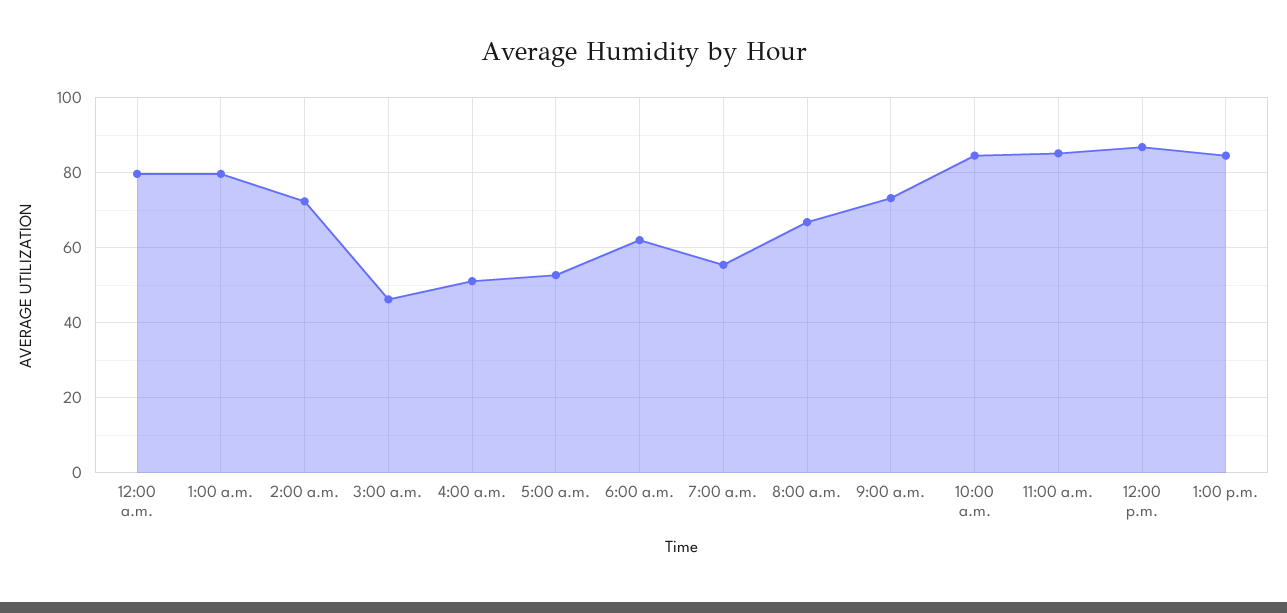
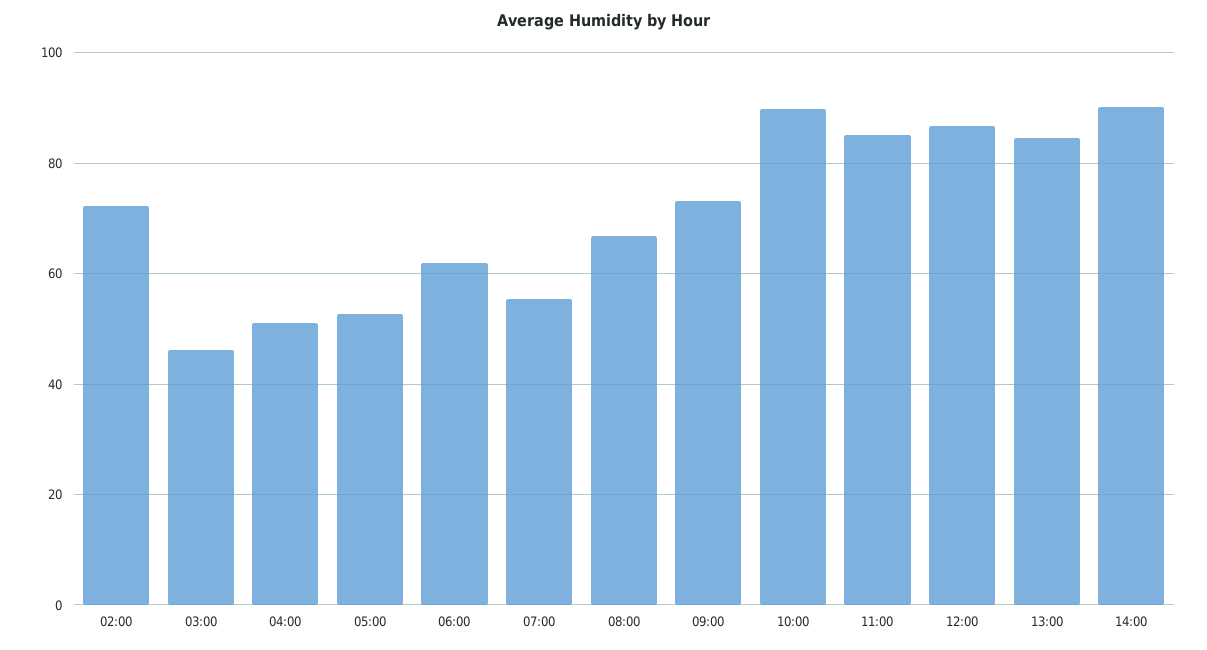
12:00 a.m.: 80 -> none
1:00 a.m.: 80 -> none
10:00 a.m.: 84 -> 90
14:00: none -> 90

